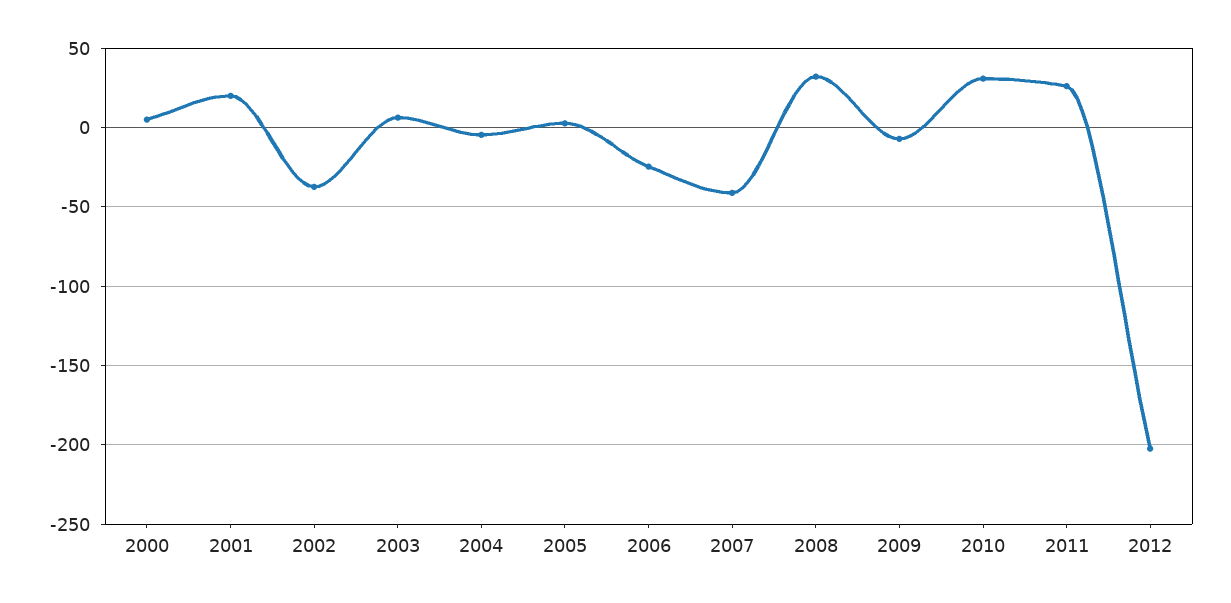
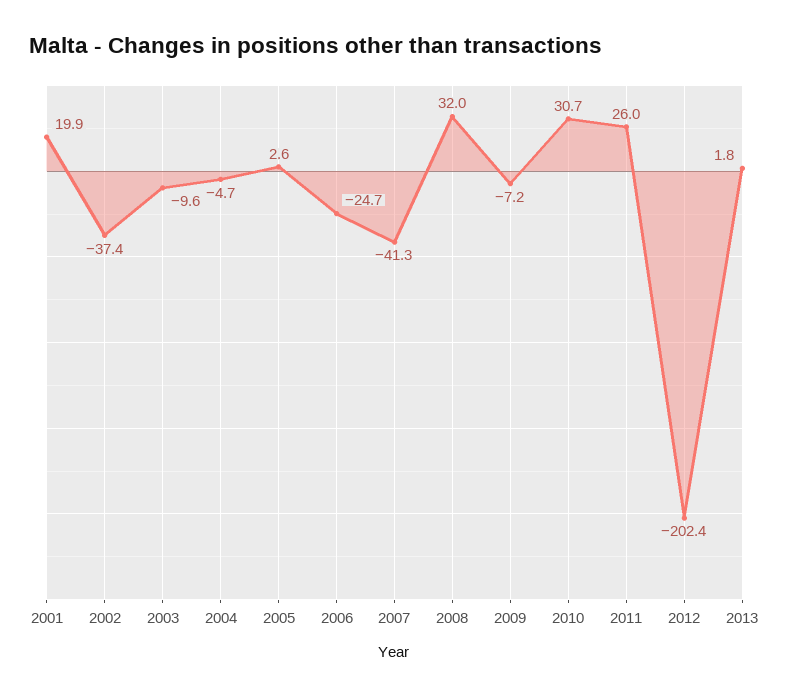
2000: 5 -> none
2003: 5 -> -9.6
2013: none -> 1.8

